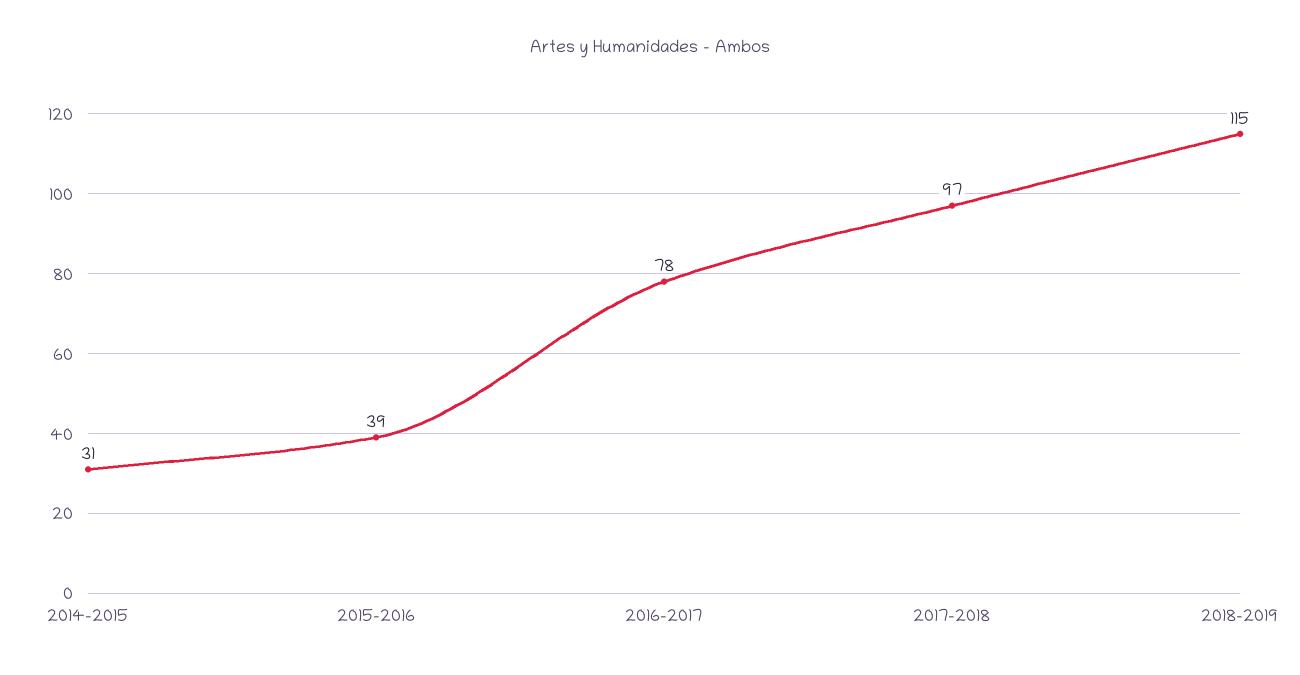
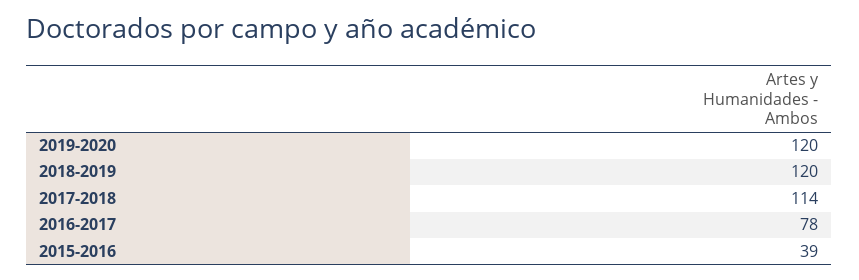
2014-2015: 31 -> none
2017-2018: 97 -> 114
2018-2019: 115 -> 120
2019-2020: none -> 120

